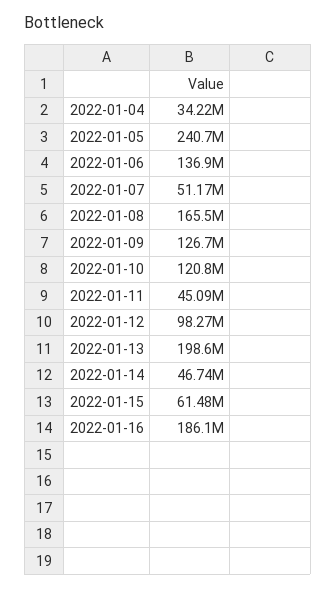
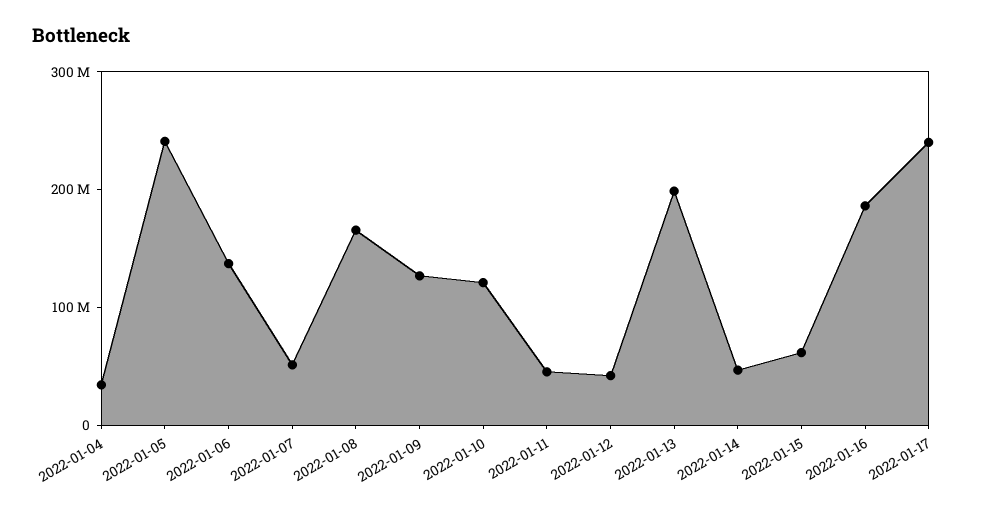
2022-01-12: 98270000 -> 40000000
2022-01-17: none -> 240000000

